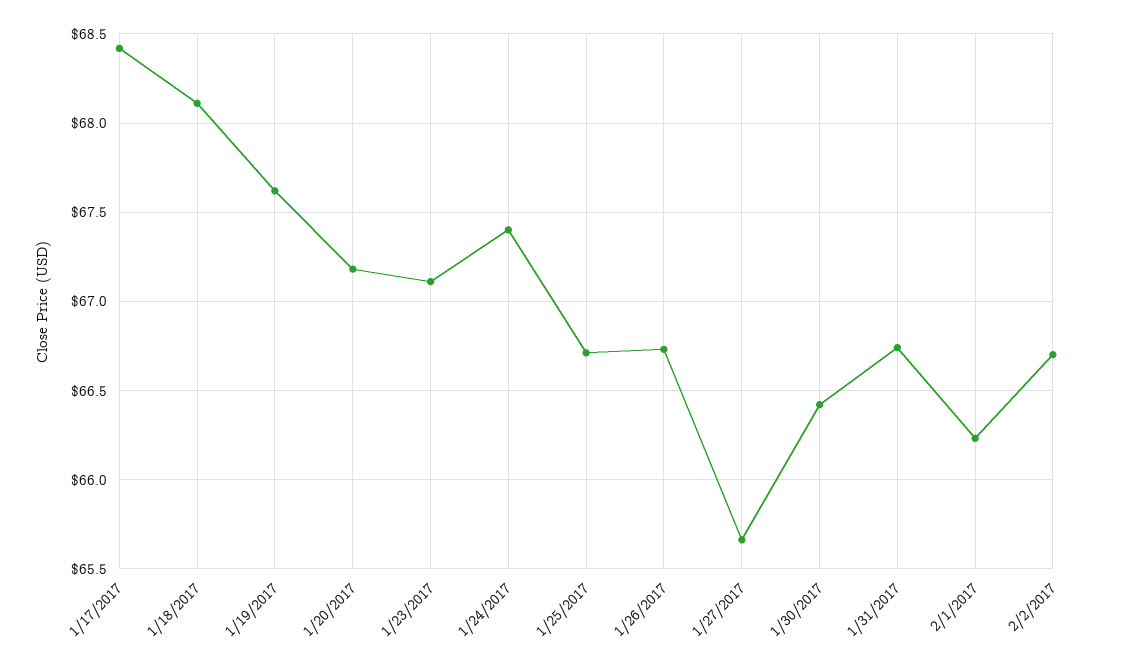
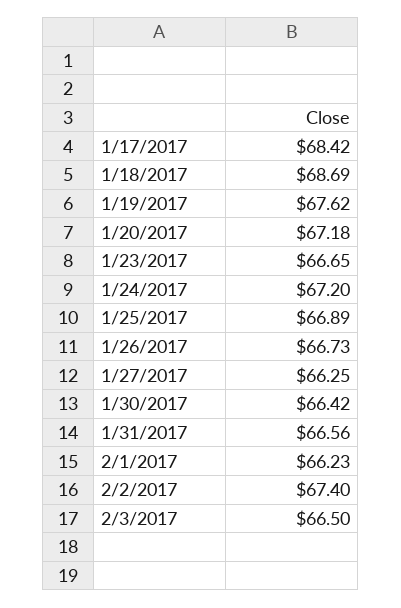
1/18/2017: 68.1 -> 68.69
1/23/2017: 67.1 -> 66.65
1/24/2017: 67.4 -> 67.2
1/25/2017: 66.7 -> 66.89
1/27/2017: 65.65 -> 66.25
1/31/2017: 66.75 -> 66.56
2/2/2017: 66.7 -> 67.4
2/3/2017: none -> 66.5

